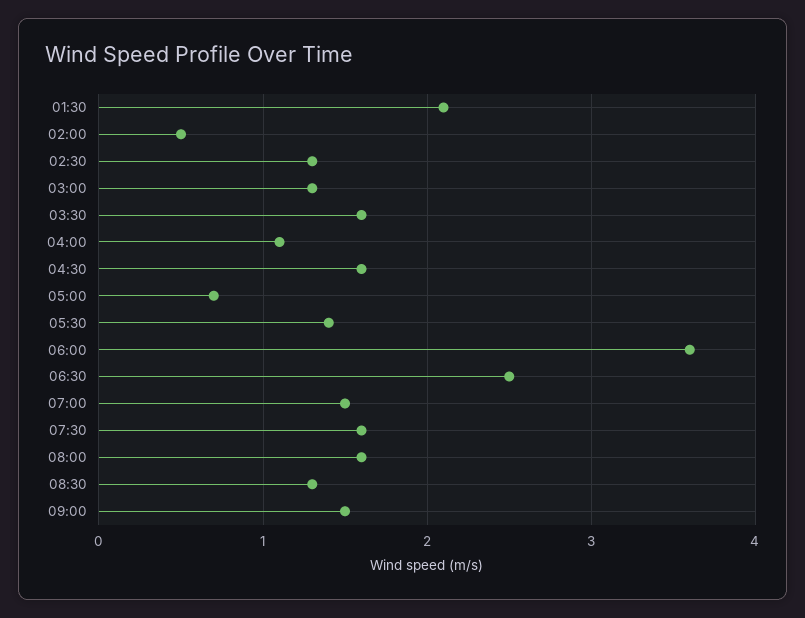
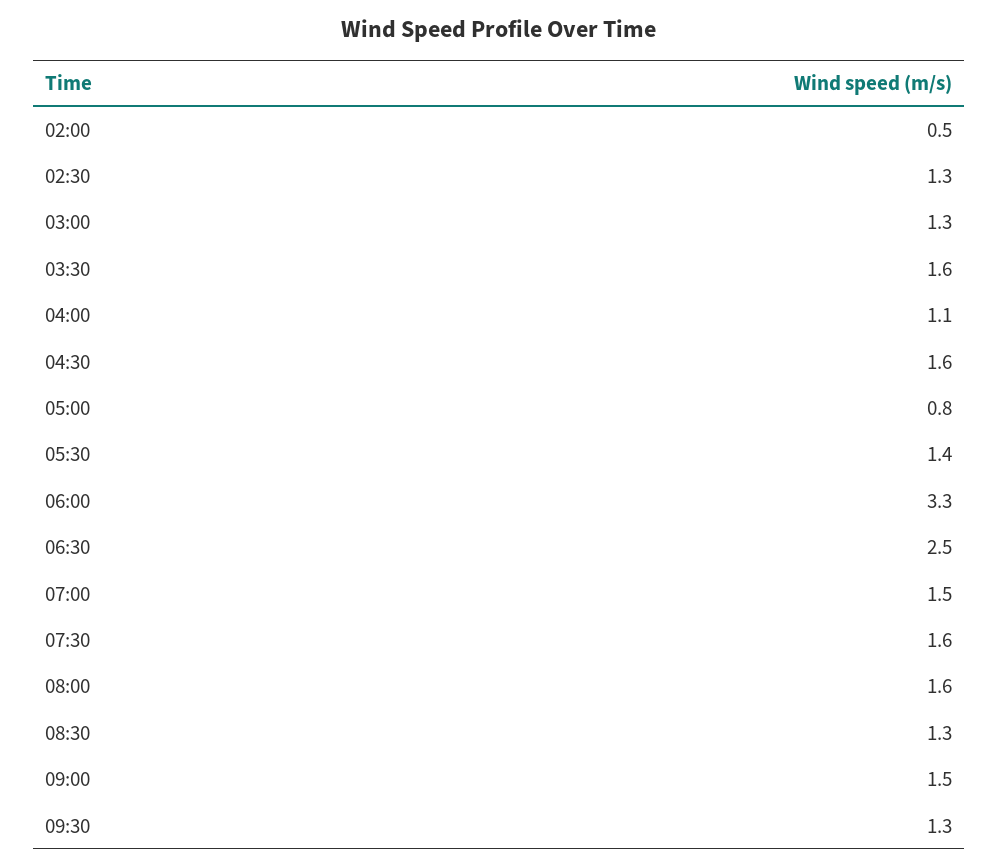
01:30: 2.1 -> none
05:00: 0.7 -> 0.8
06:00: 3.6 -> 3.3
09:30: none -> 1.3

